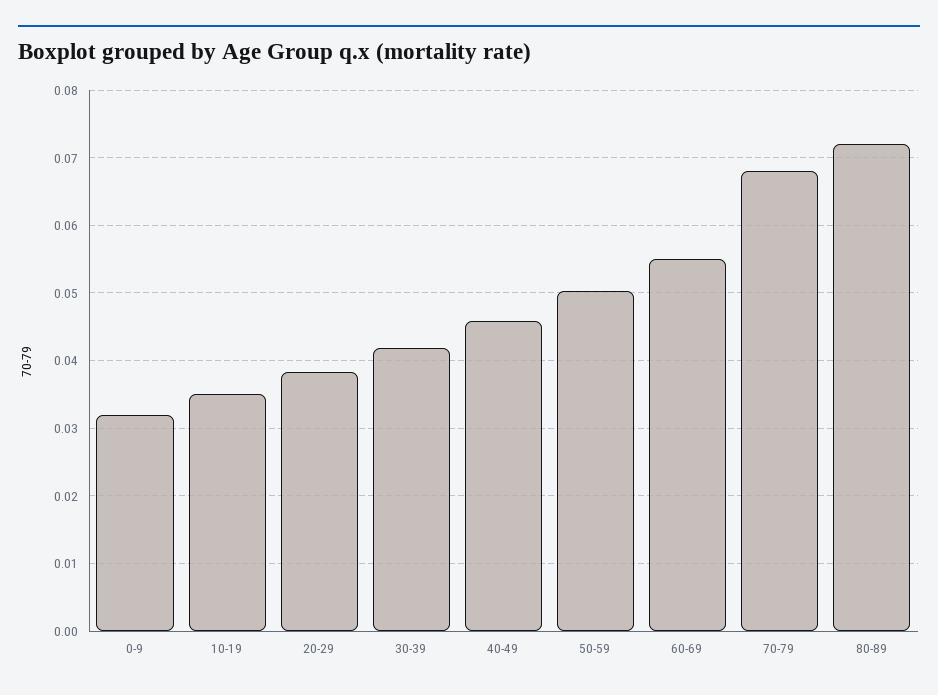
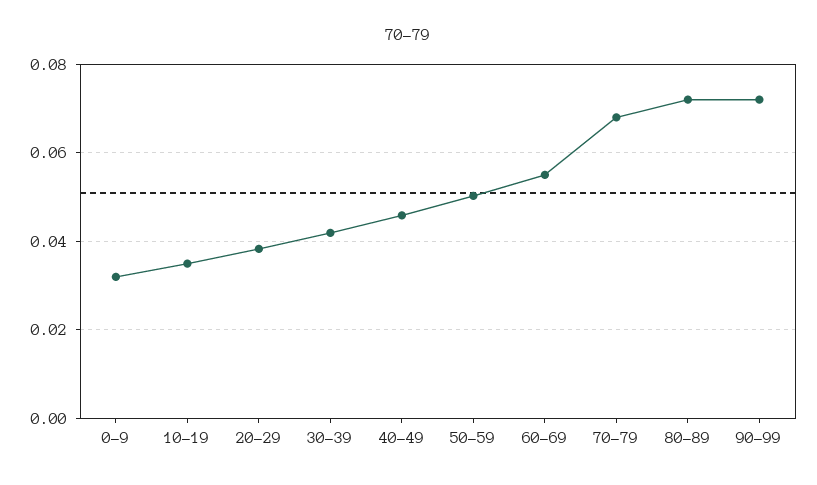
90-99: none -> 0.072

